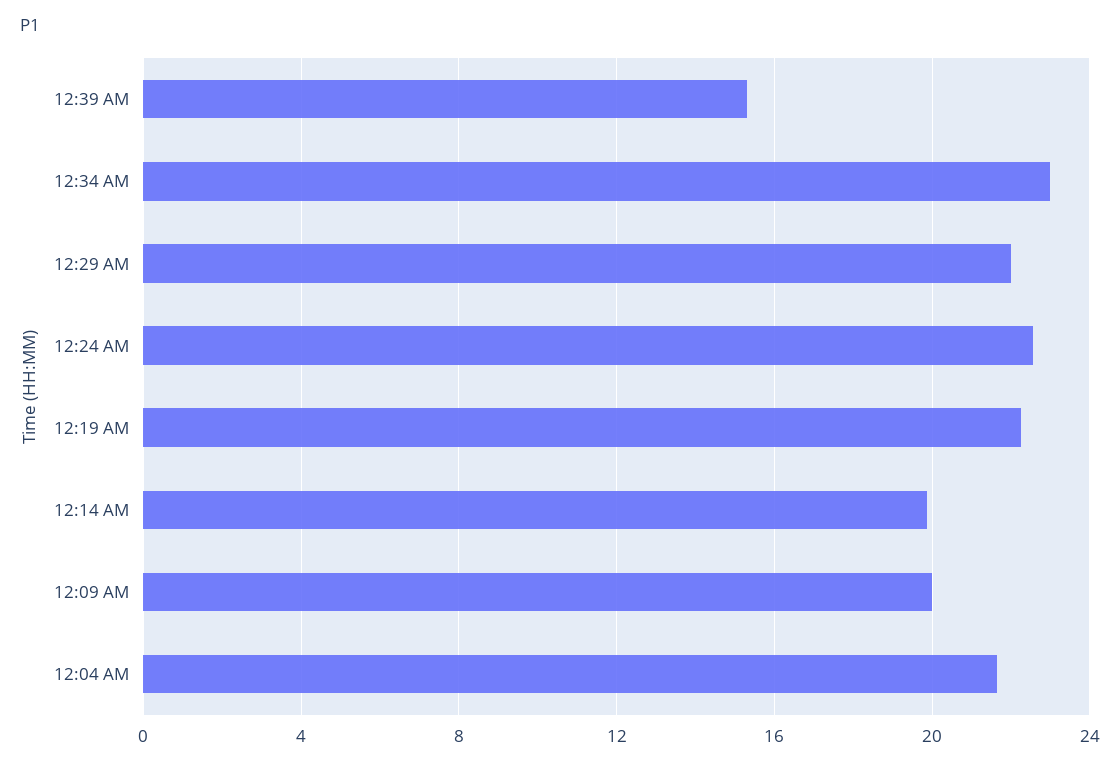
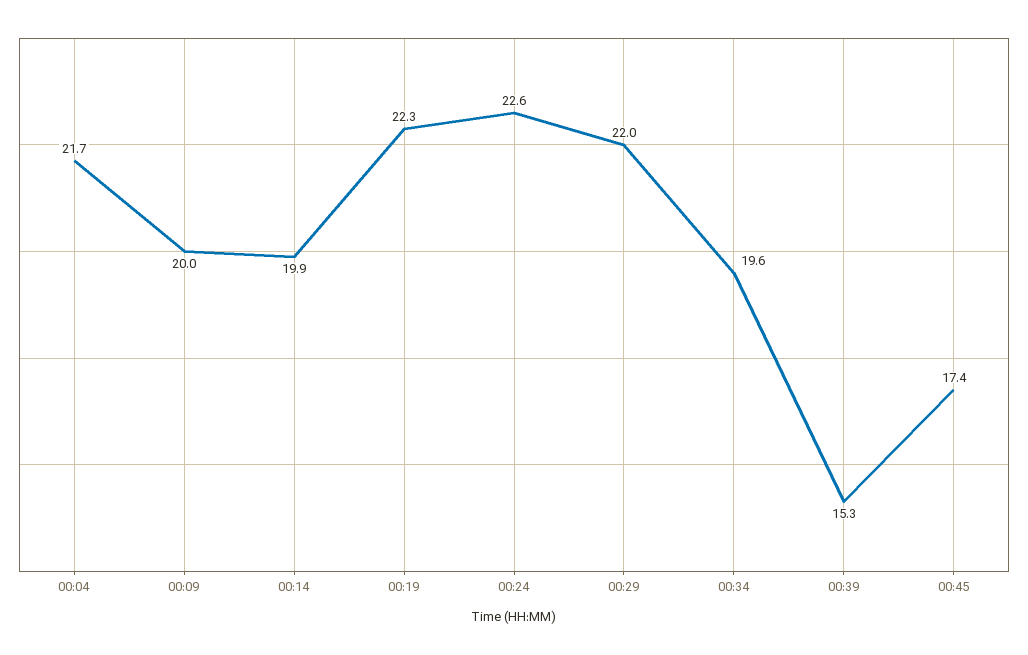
12:34 AM: 23 -> 19.6
00:45: none -> 17.4

